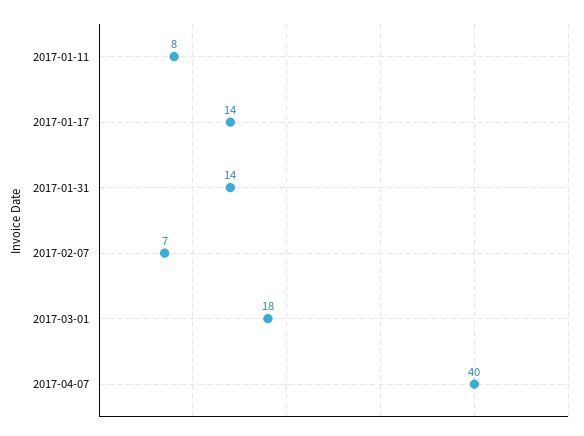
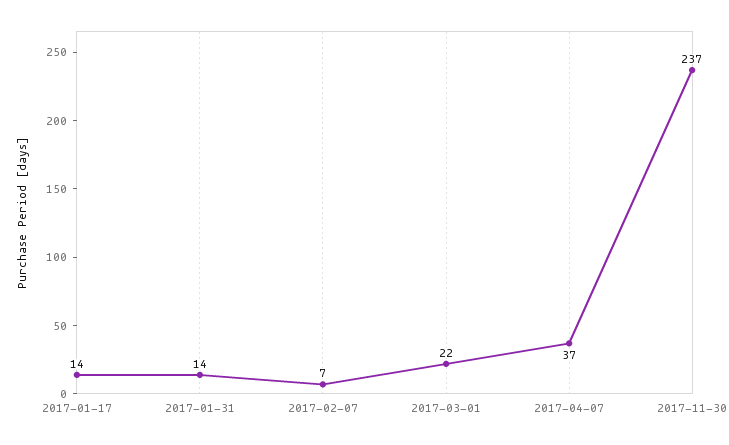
2017-01-11: 8 -> none
2017-03-01: 18 -> 22
2017-04-07: 40 -> 37
2017-11-30: none -> 237

